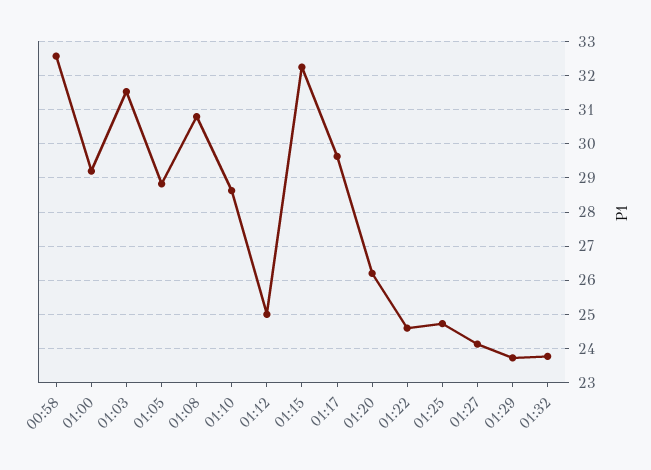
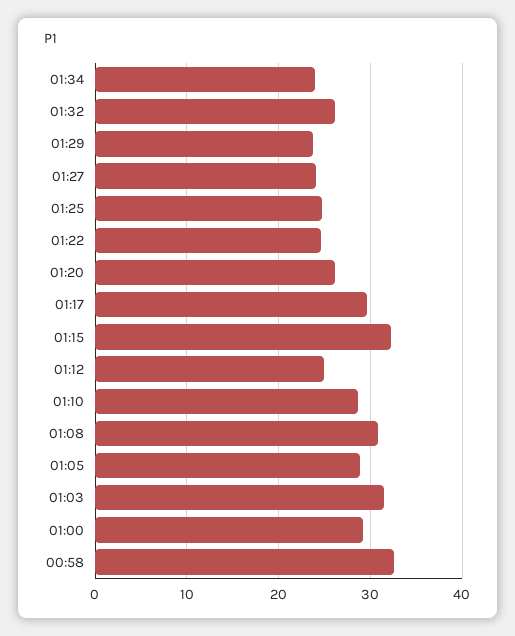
01:32: 23.8 -> 26
01:34: none -> 24

